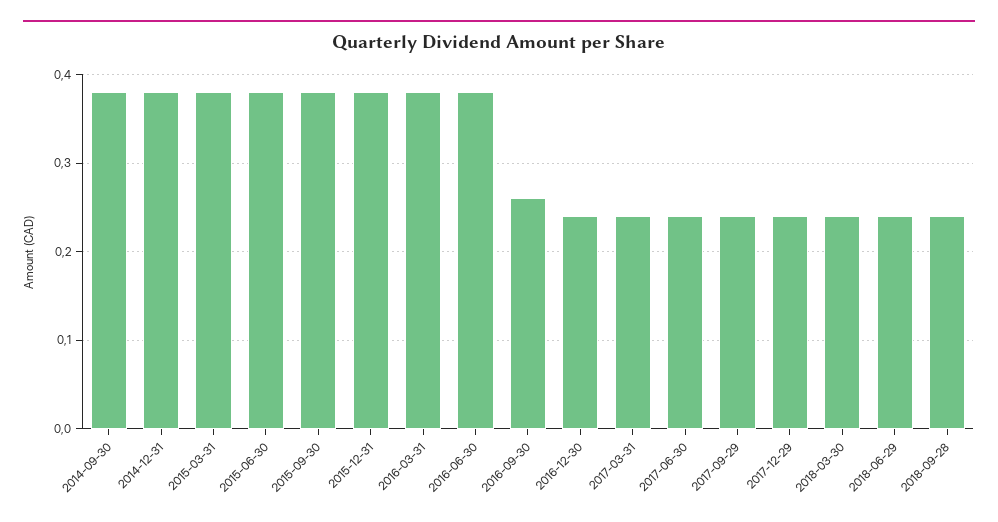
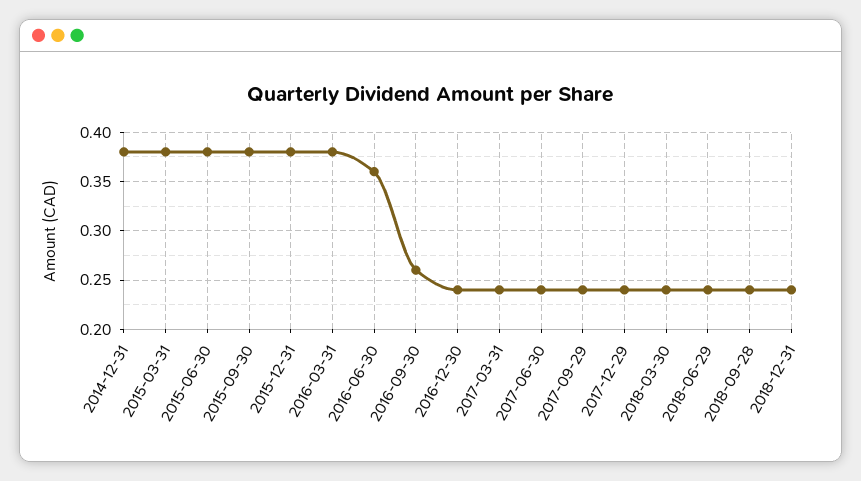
2014-09-30: 0.38 -> none
2016-06-30: 0.38 -> 0.36
2018-12-31: none -> 0.24

